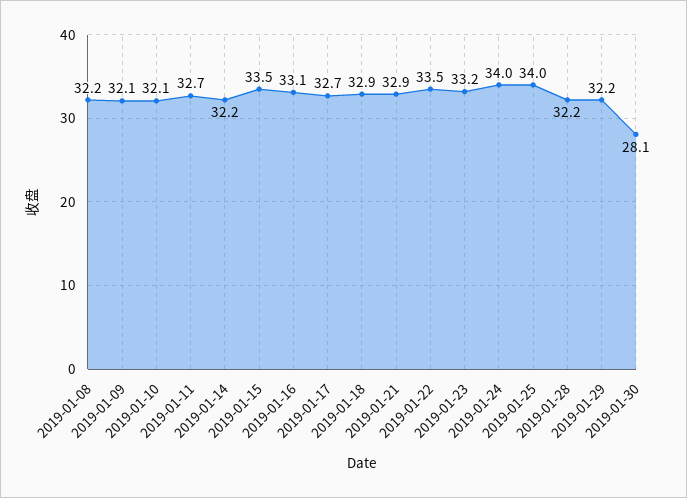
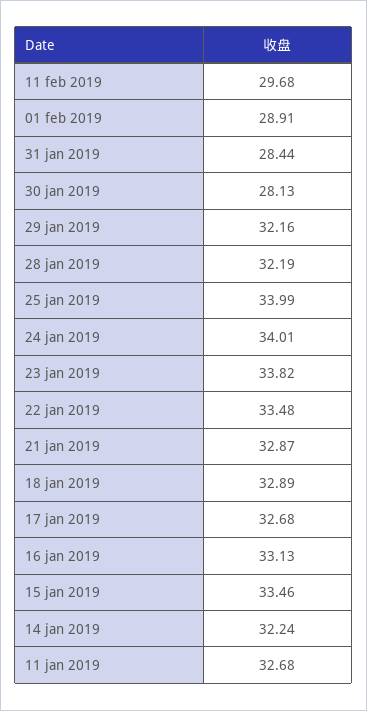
2019-01-08: 32.2 -> none
2019-01-09: 32.1 -> none
2019-01-10: 32.1 -> none
2019-01-23: 33.2 -> 33.82
11 feb 2019: none -> 29.68
01 feb 2019: none -> 28.91
31 jan 2019: none -> 28.44

